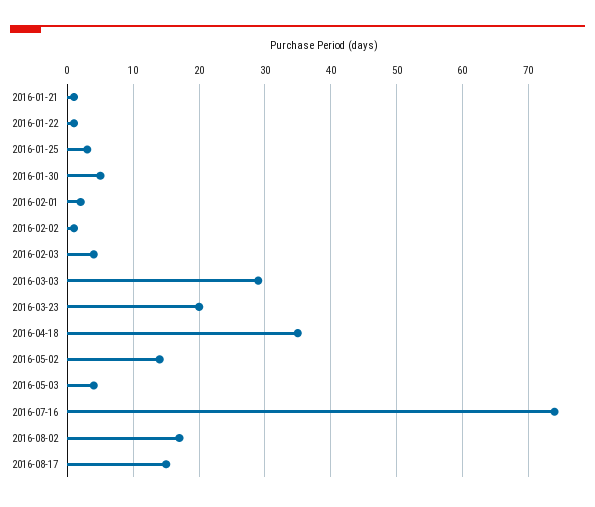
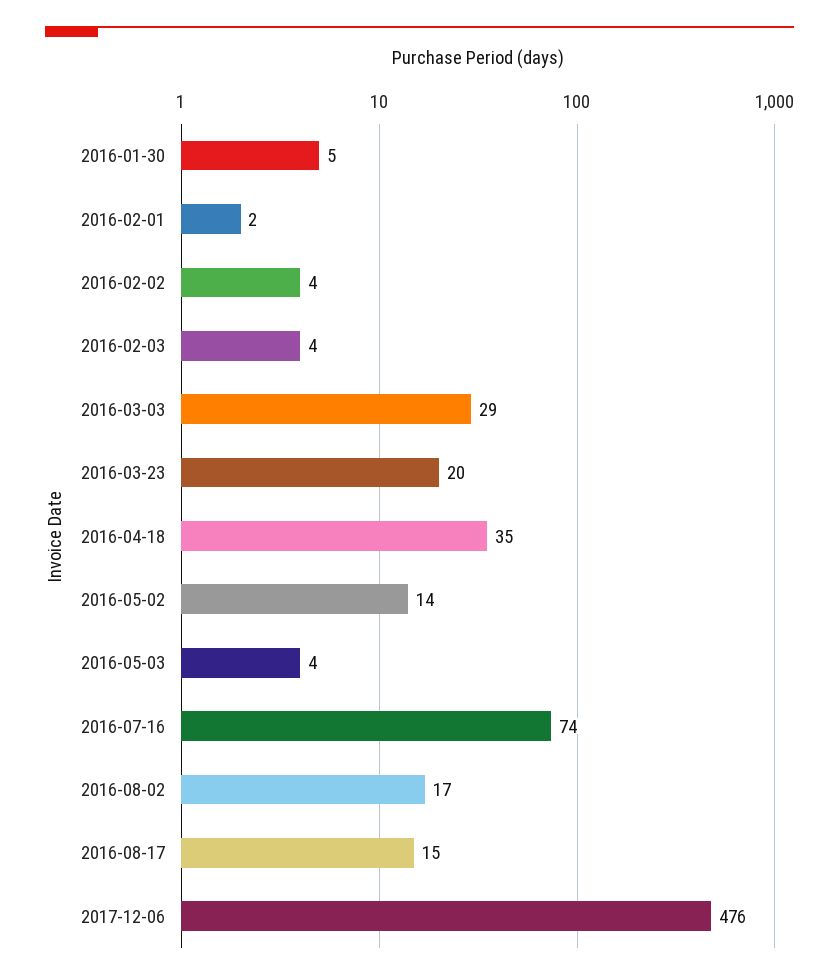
2016-01-21: 1 -> none
2016-01-22: 1 -> none
2016-01-25: 3 -> none
2016-02-02: 1 -> 4
2017-12-06: none -> 476

